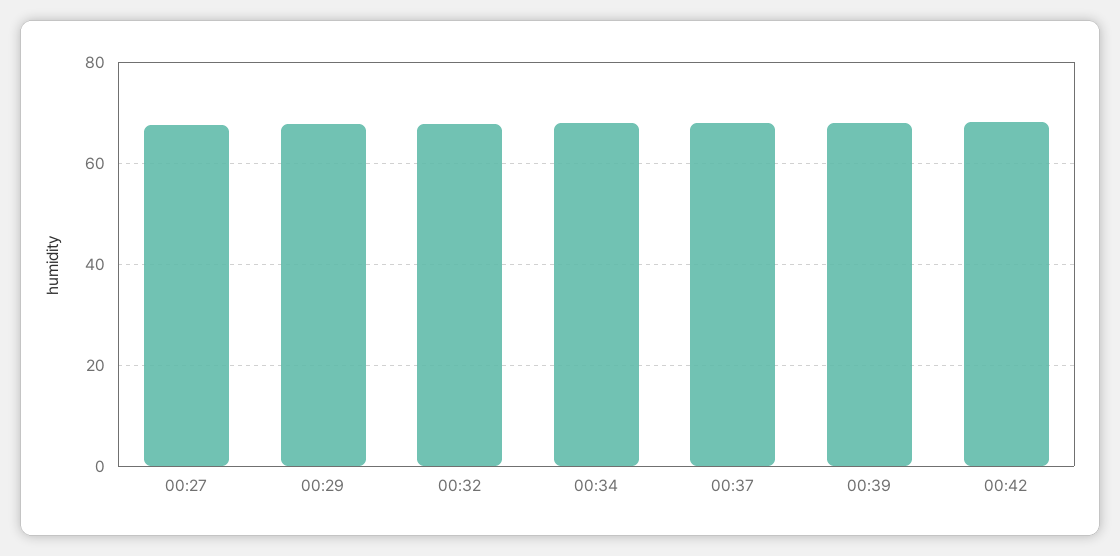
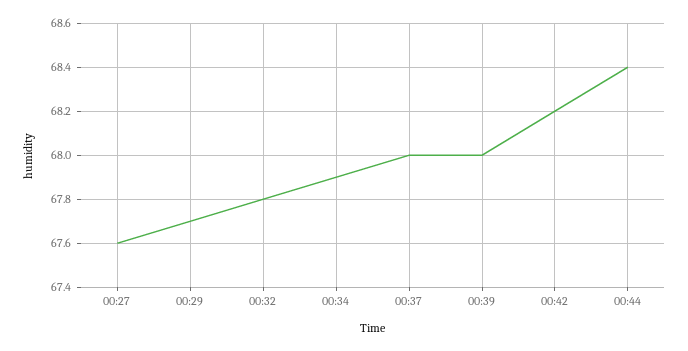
00:44: none -> 68.4

